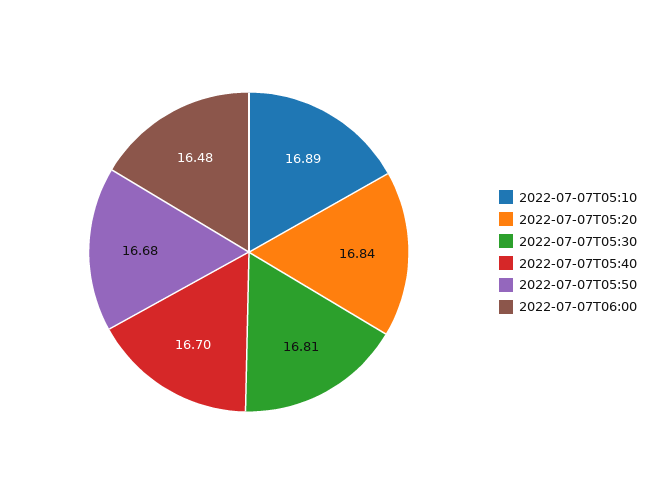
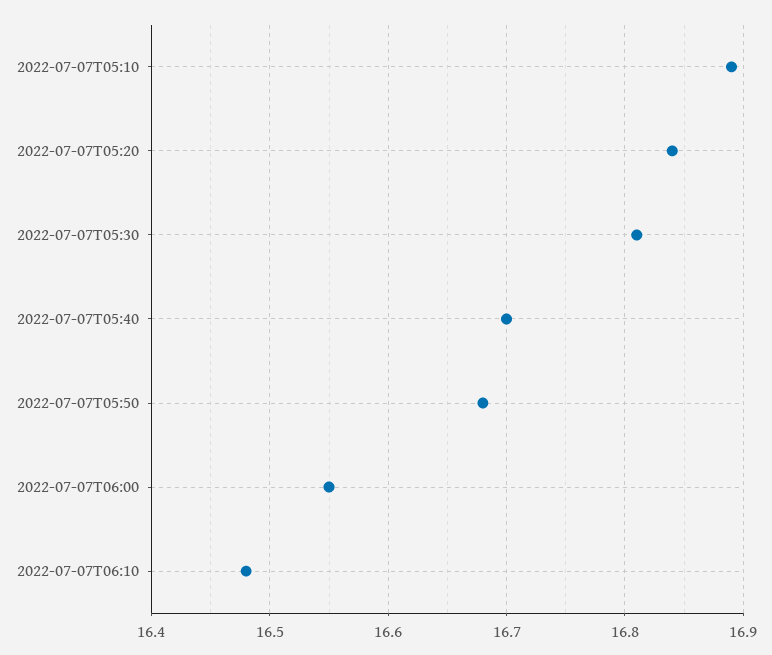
2022-07-07T06:00: 16.48 -> 16.55
2022-07-07T06:10: none -> 16.48

